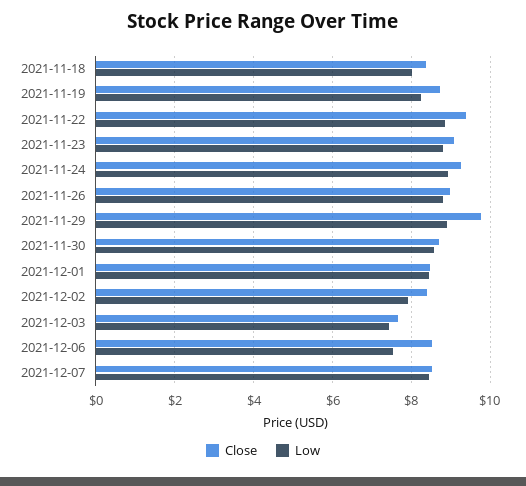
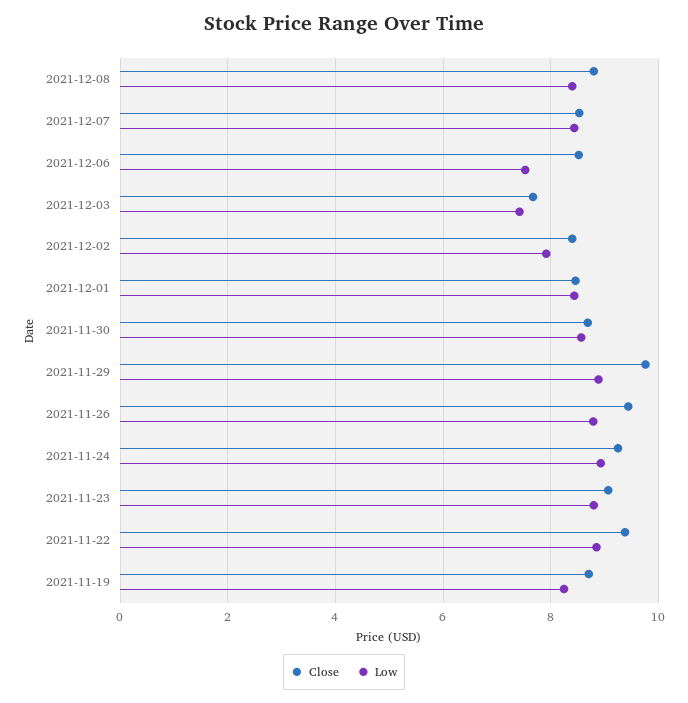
Close, 2021-11-18: 8.4 -> none
Low, 2021-11-18: 8 -> none
Close, 2021-11-26: 9 -> 9.4
Close, 2021-12-08: none -> 8.8
Low, 2021-12-08: none -> 8.4

